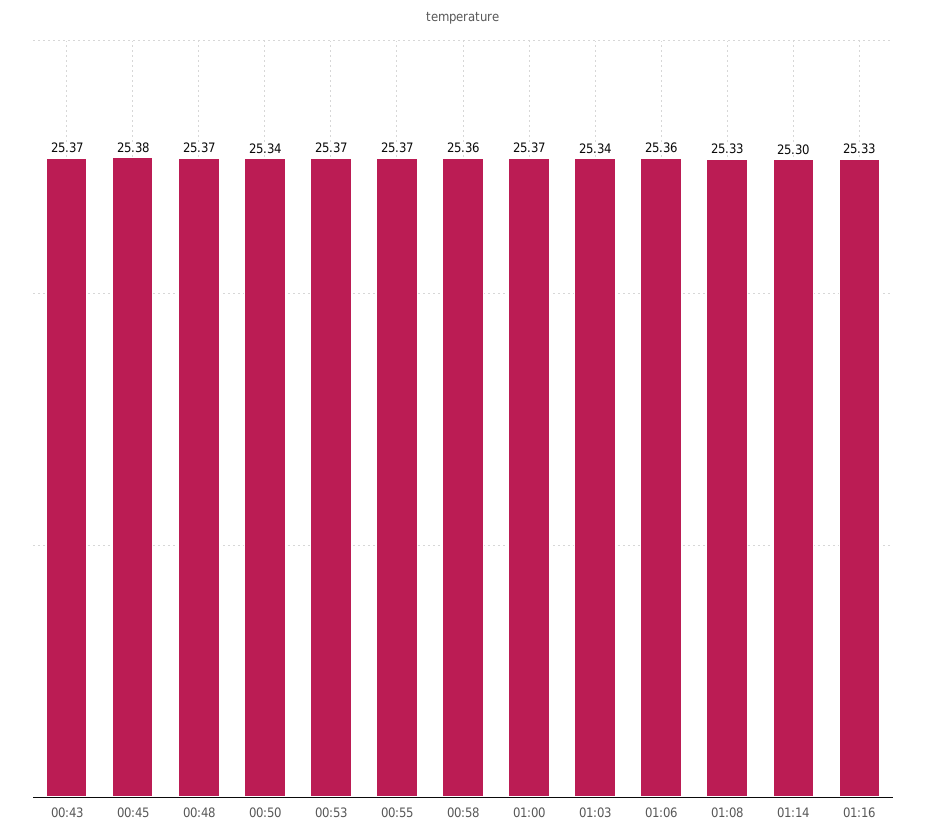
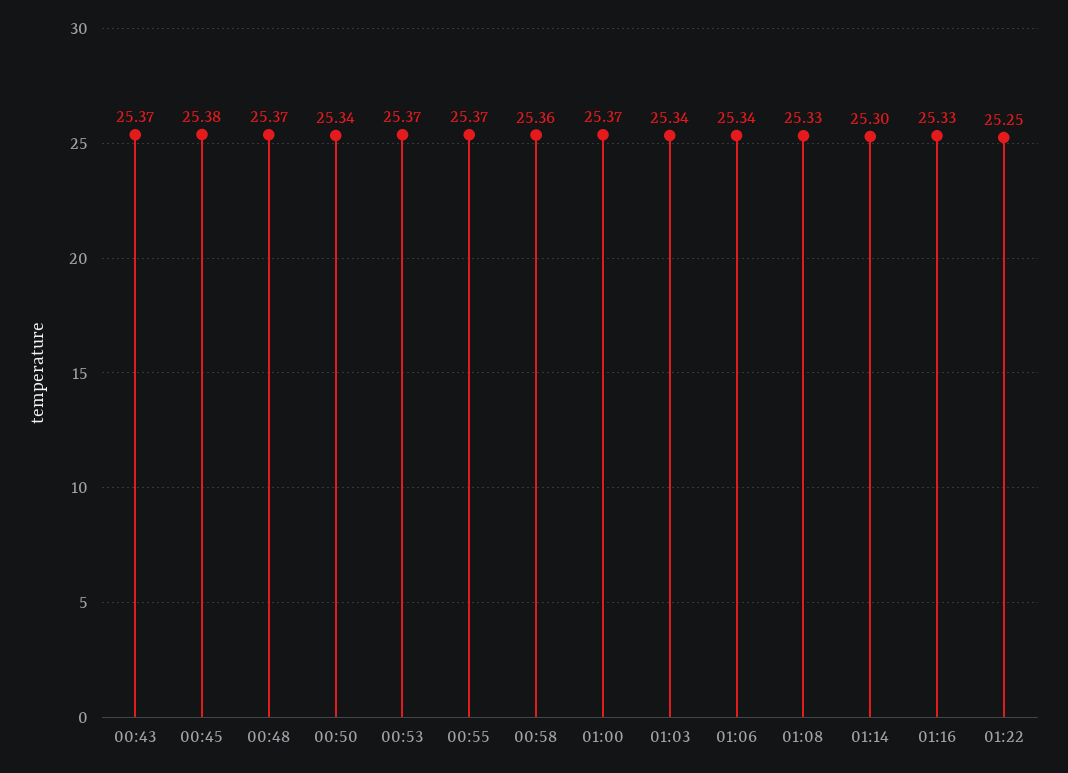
01:06: 25.36 -> 25.34
01:22: none -> 25.25

